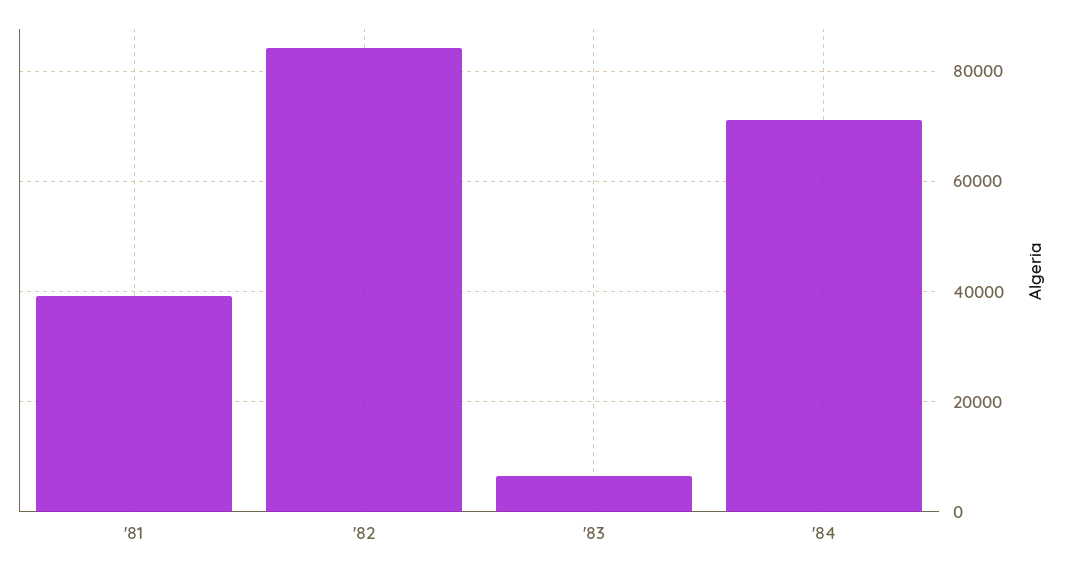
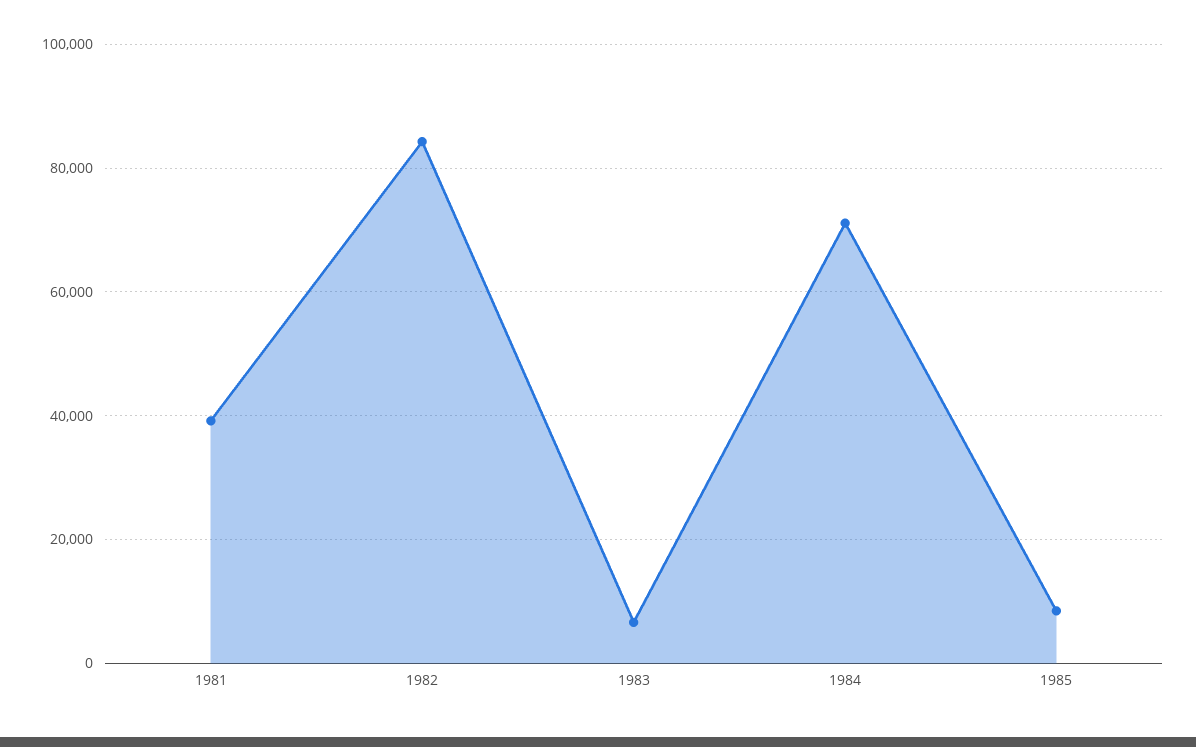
1985: none -> 8000

